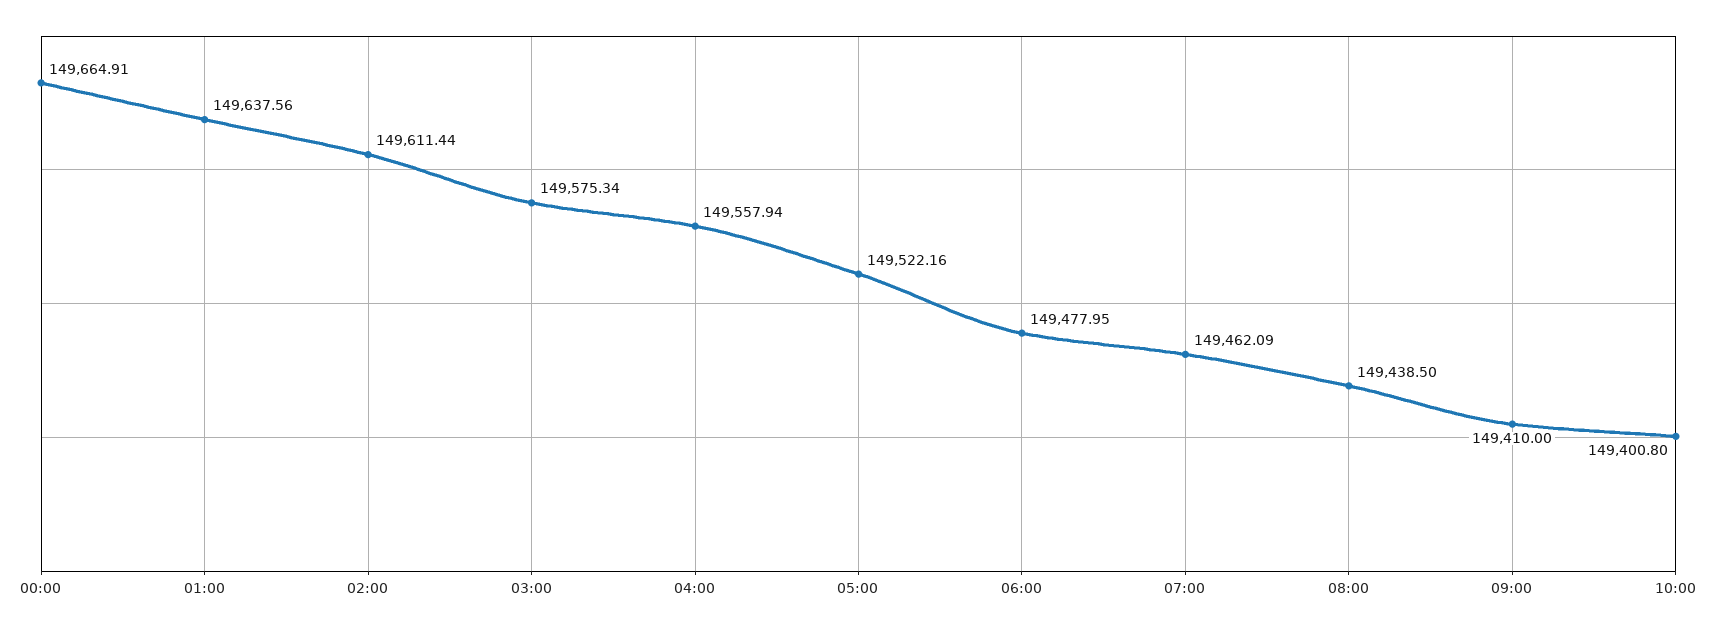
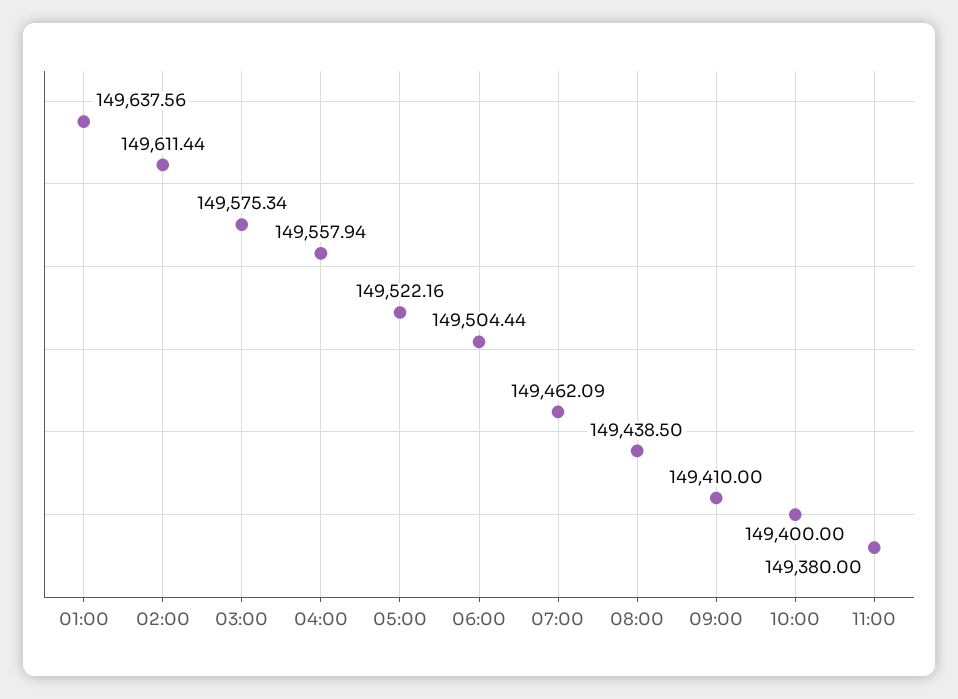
00:00: 149664.91 -> none
06:00: 149477.95 -> 149504.44
10:00: 149400.8 -> 149400
11:00: none -> 149380

